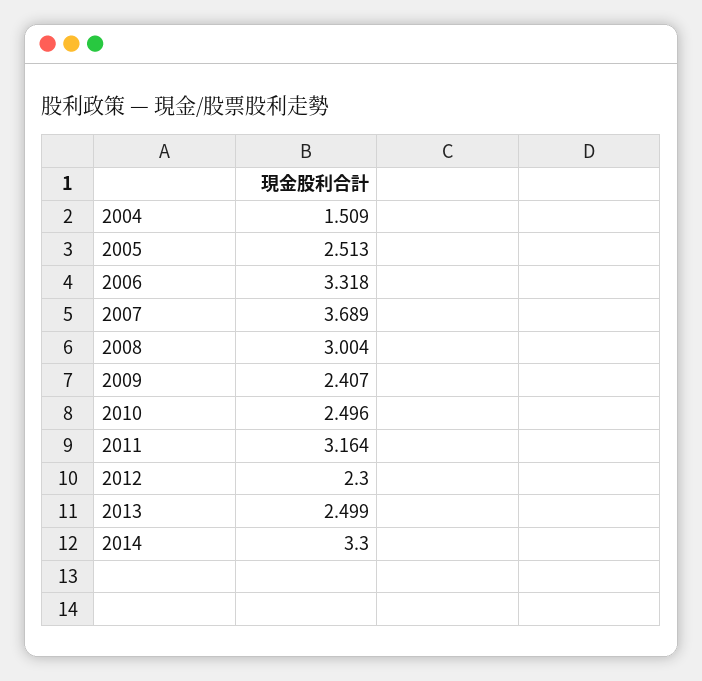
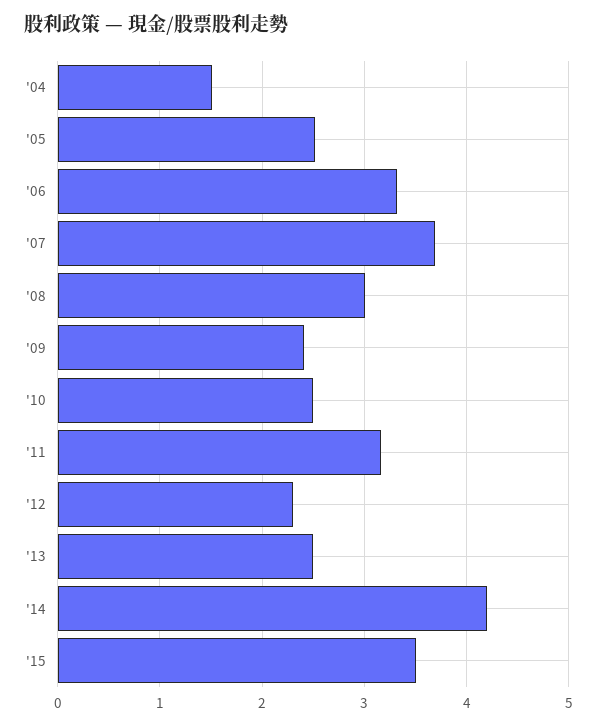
2014: 3.3 -> 4.2
'15: none -> 3.5

